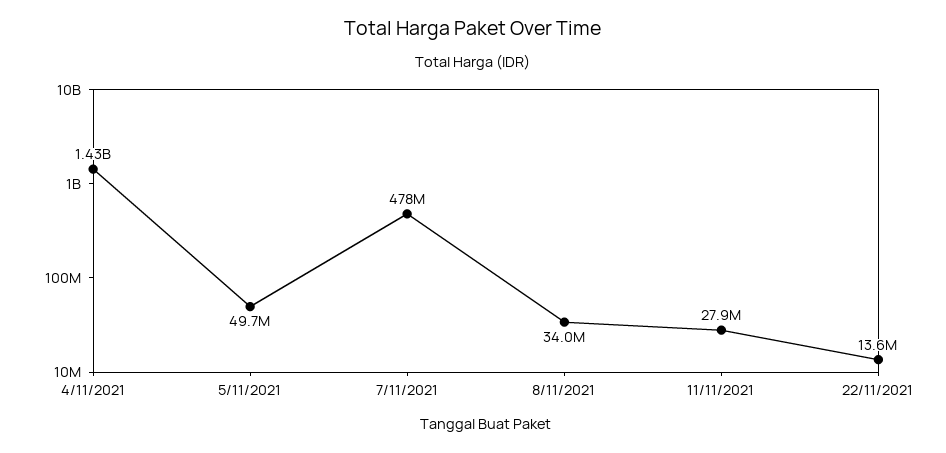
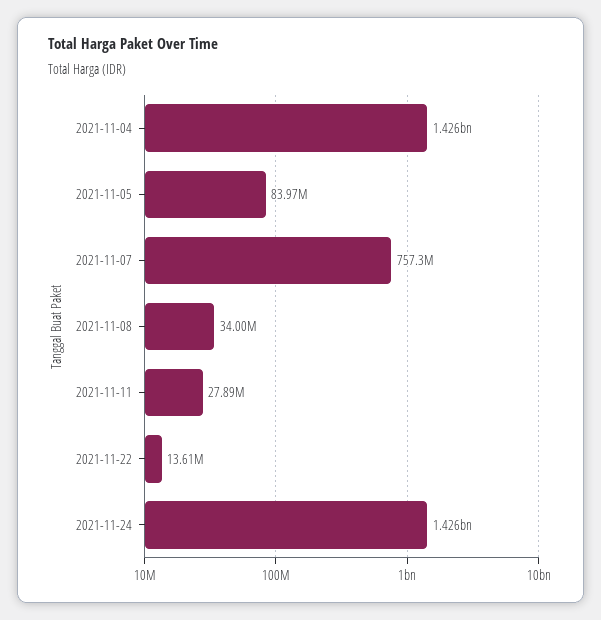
5/11/2021: 49700000 -> 83970000
7/11/2021: 478000000 -> 757300000
2021-11-24: none -> 1426000000

